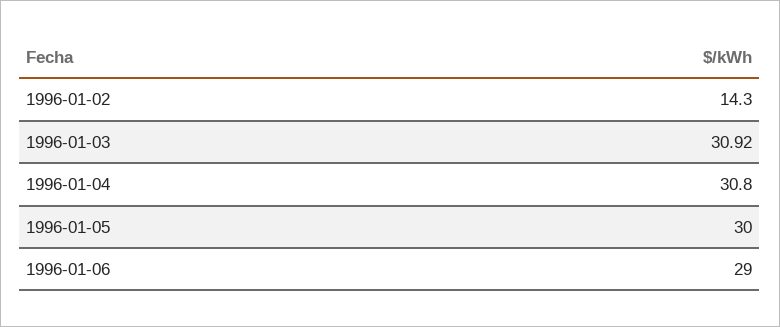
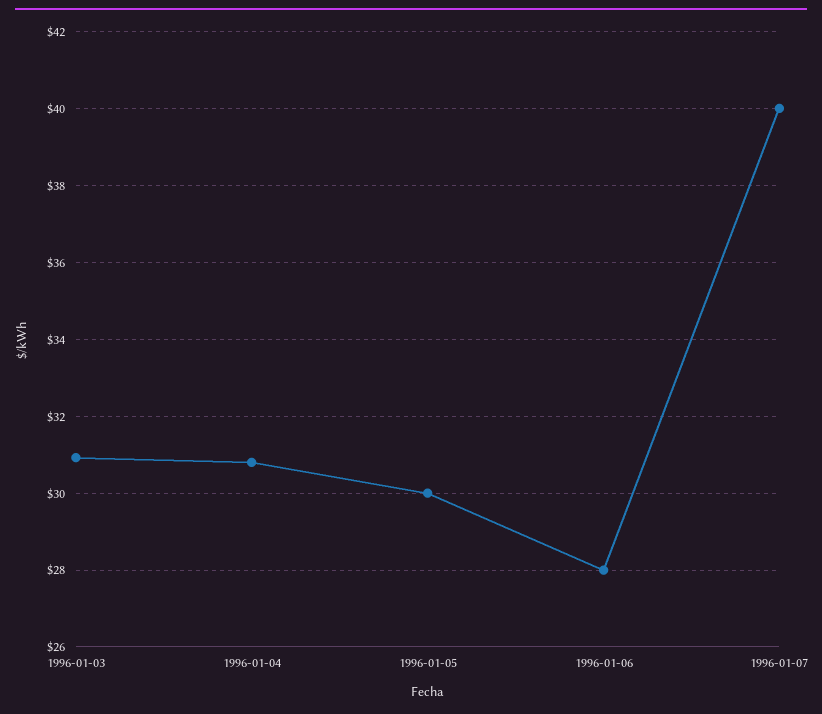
1996-01-02: 14.3 -> none
1996-01-06: 29 -> 28
1996-01-07: none -> 40

